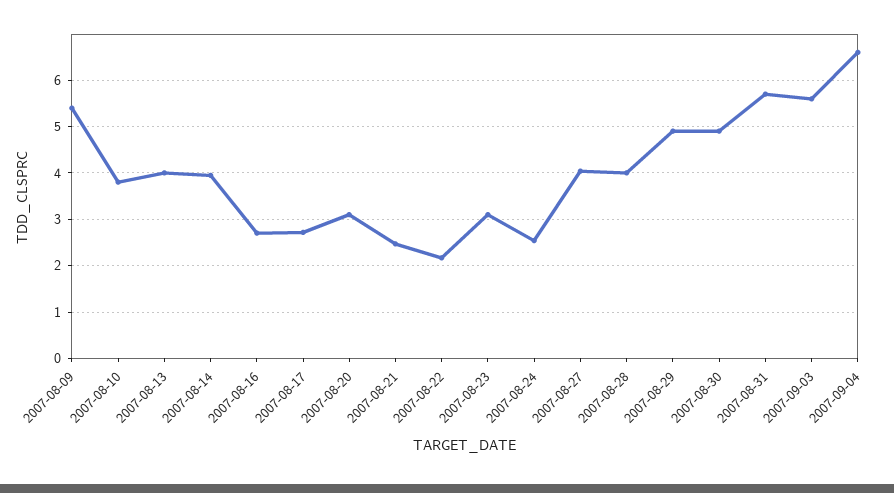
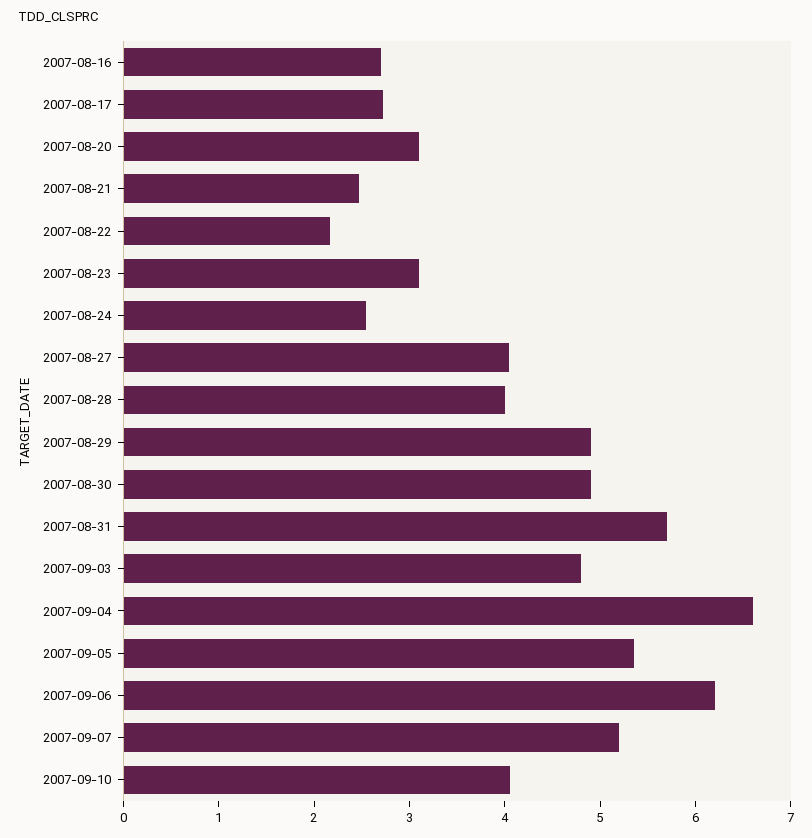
2007-08-09: 5.4 -> none
2007-08-10: 3.8 -> none
2007-08-13: 4 -> none
2007-08-14: 4 -> none
2007-09-03: 5.6 -> 4.8
2007-09-05: none -> 5.4
2007-09-06: none -> 6.2
2007-09-07: none -> 5.2
2007-09-10: none -> 4

